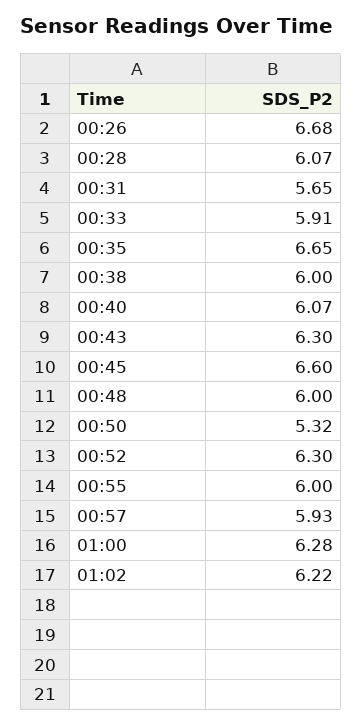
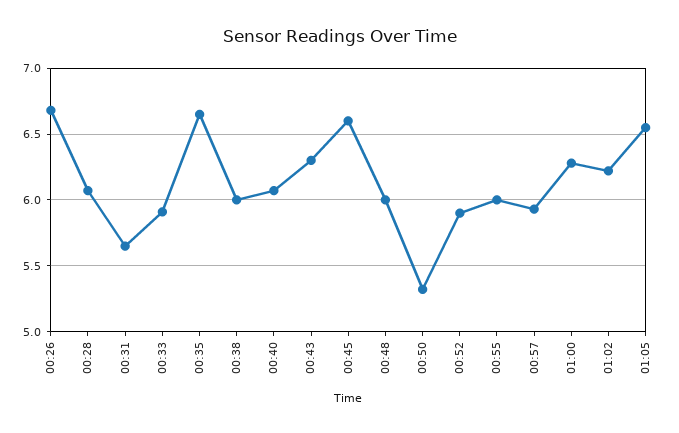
00:52: 6.3 -> 5.9
01:05: none -> 6.55

